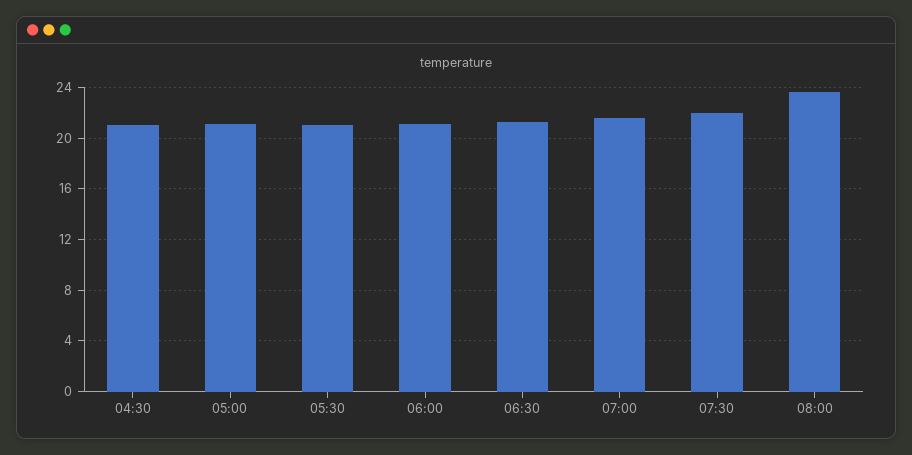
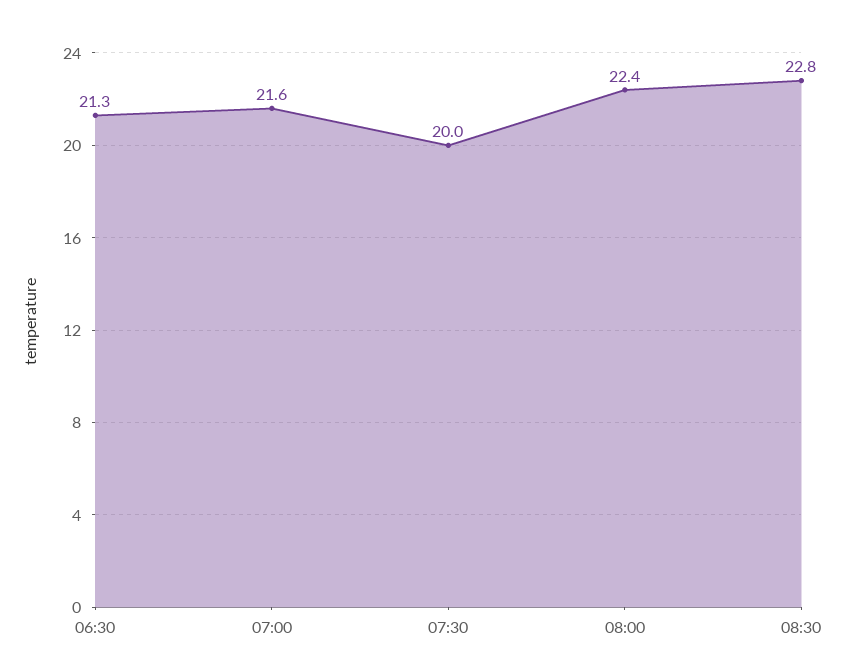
04:30: 21 -> none
05:00: 21 -> none
05:30: 21 -> none
06:00: 21 -> none
07:30: 22 -> 20
08:00: 23.5 -> 22.4
08:30: none -> 22.8

